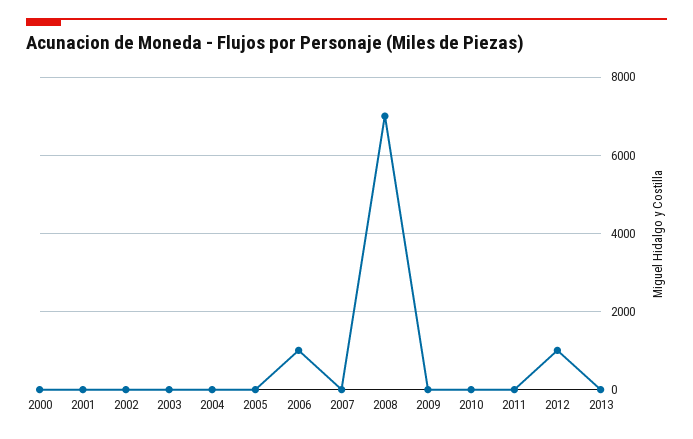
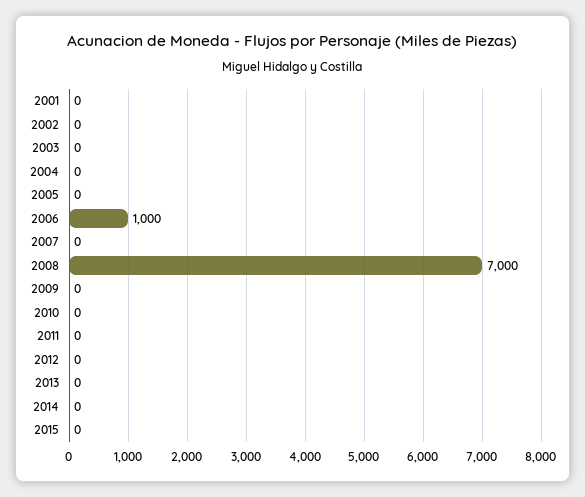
2000: 0 -> none
2012: 1000 -> 0
2014: none -> 0
2015: none -> 0

